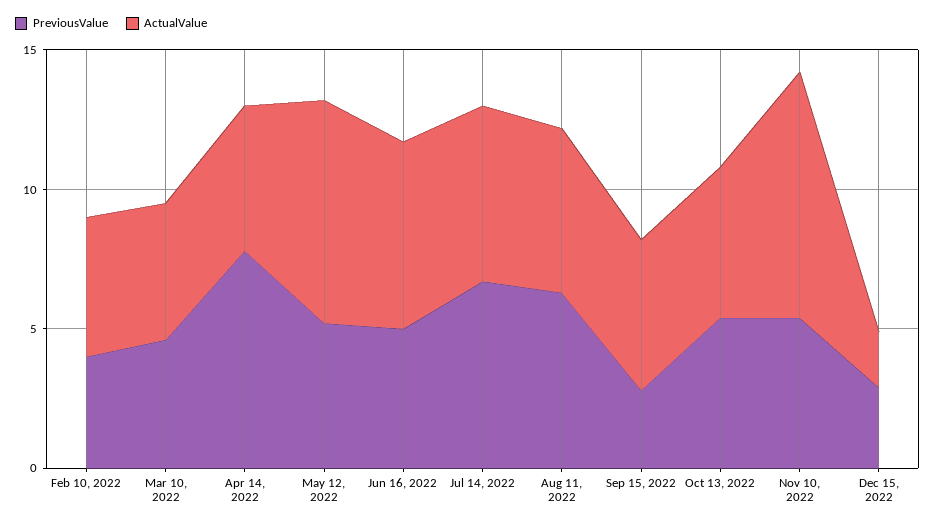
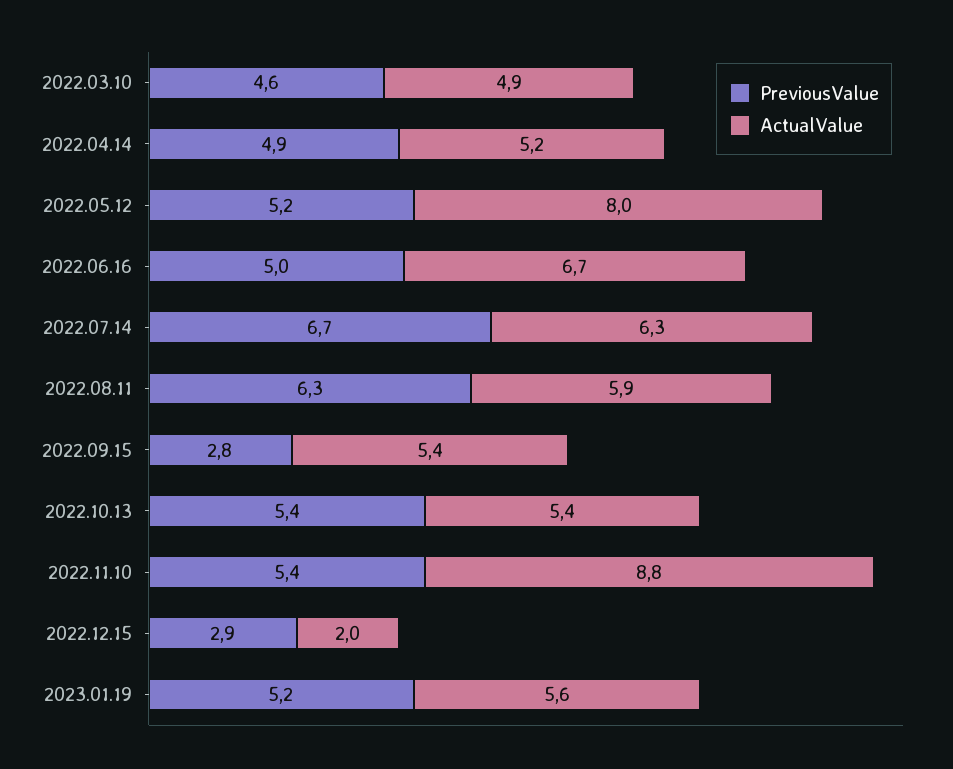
PreviousValue, Feb 10, 2022: 4 -> none
ActualValue, Feb 10, 2022: 5 -> none
PreviousValue, Apr 14, 2022: 8 -> 4.9
PreviousValue, 2023.01.19: none -> 5.2
ActualValue, 2023.01.19: none -> 5.6

